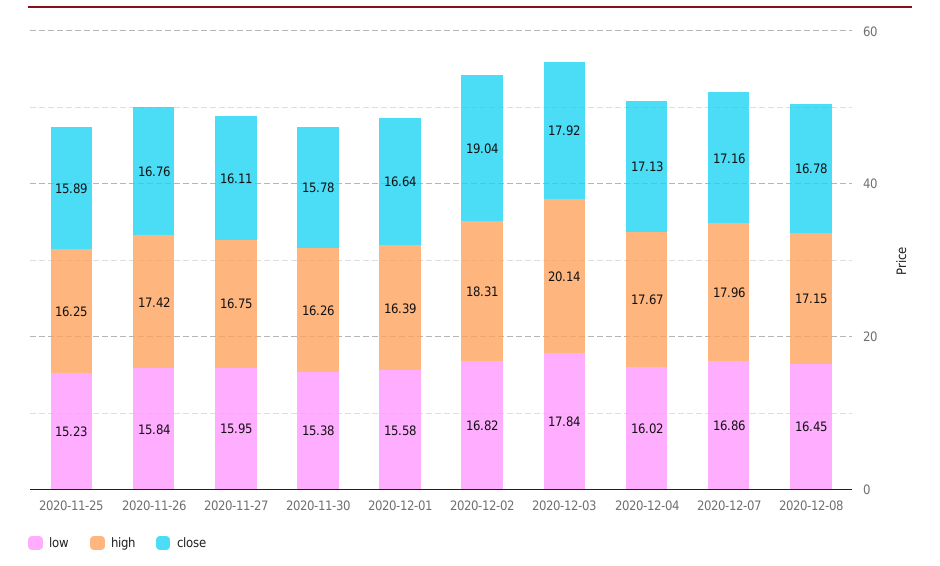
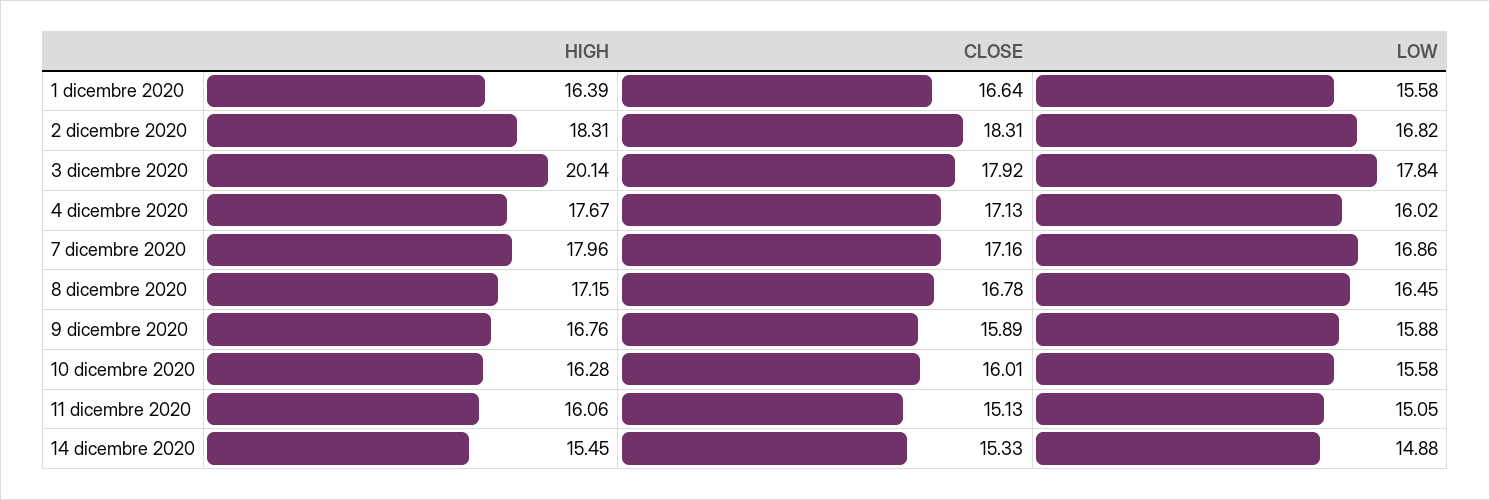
low, 2020-11-25: 15.23 -> none
high, 2020-11-25: 16.25 -> none
close, 2020-11-25: 15.89 -> none
low, 2020-11-26: 15.84 -> none
high, 2020-11-26: 17.42 -> none
close, 2020-11-26: 16.76 -> none
low, 2020-11-27: 15.95 -> none
high, 2020-11-27: 16.75 -> none
close, 2020-11-27: 16.11 -> none
low, 2020-11-30: 15.38 -> none
high, 2020-11-30: 16.26 -> none
close, 2020-11-30: 15.78 -> none
close, 2020-12-02: 19.04 -> 18.31
high, 9 dicembre 2020: none -> 16.76
close, 9 dicembre 2020: none -> 15.89
low, 9 dicembre 2020: none -> 15.88
high, 10 dicembre 2020: none -> 16.28
close, 10 dicembre 2020: none -> 16.01
low, 10 dicembre 2020: none -> 15.58
high, 11 dicembre 2020: none -> 16.06
close, 11 dicembre 2020: none -> 15.13
low, 11 dicembre 2020: none -> 15.05
high, 14 dicembre 2020: none -> 15.45
close, 14 dicembre 2020: none -> 15.33
low, 14 dicembre 2020: none -> 14.88

